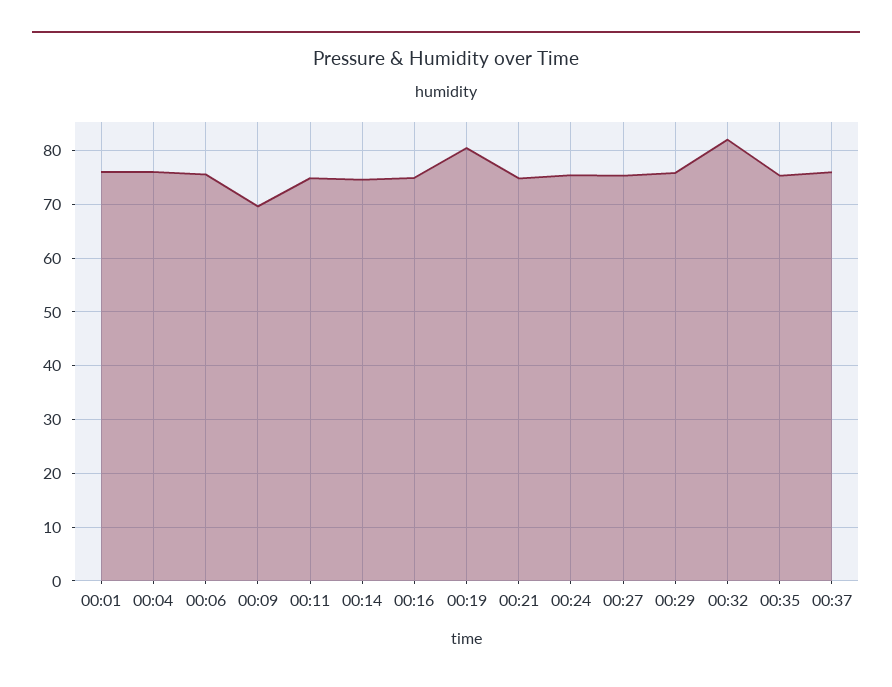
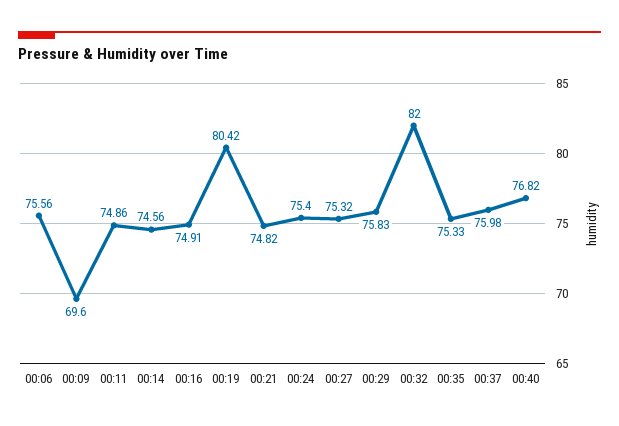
00:01: 76 -> none
00:04: 76 -> none
00:40: none -> 76.82

